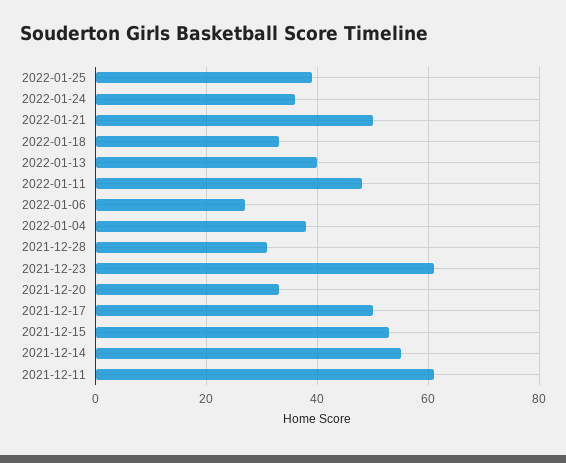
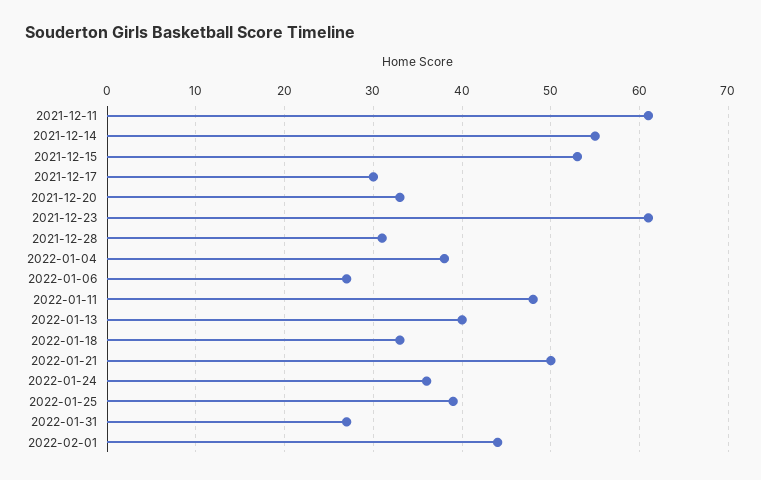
2021-12-17: 50 -> 30
2022-01-31: none -> 27
2022-02-01: none -> 44

